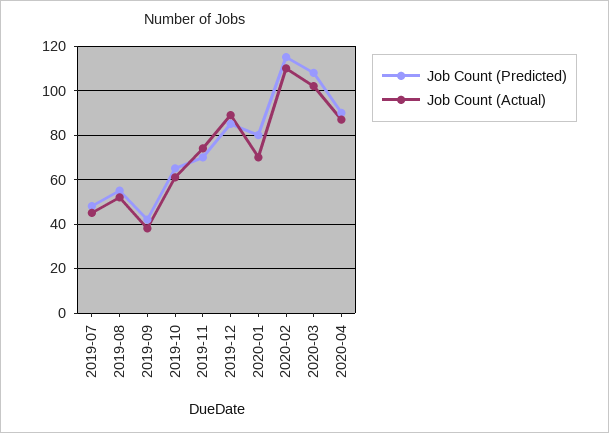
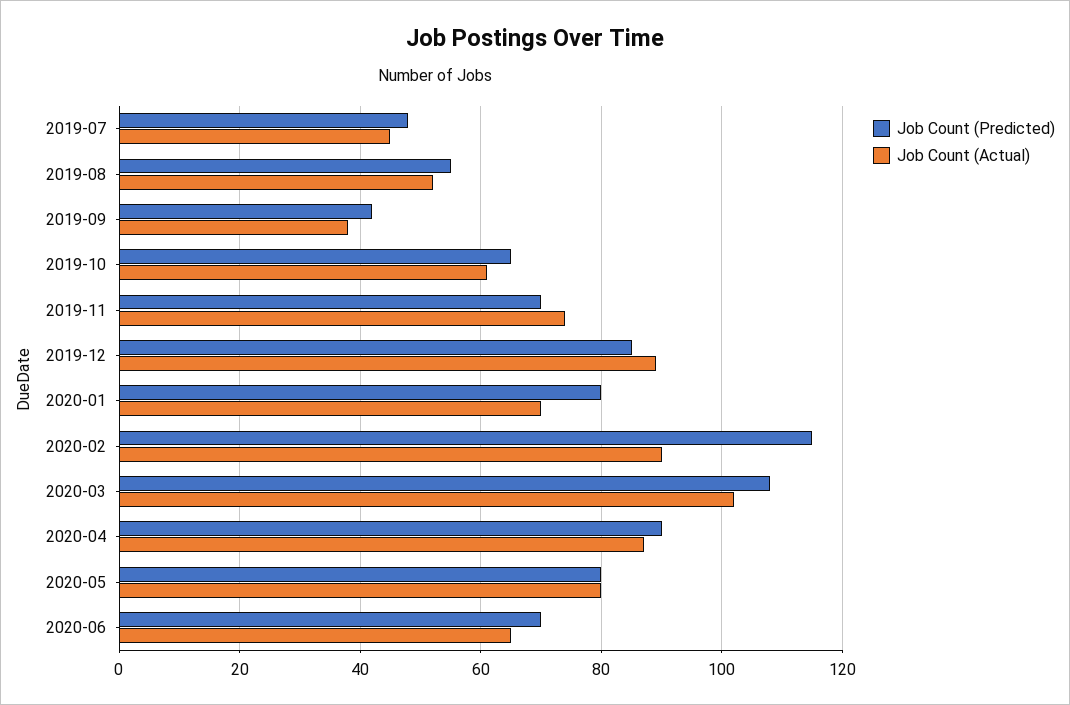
Job Count (Actual), 2020-02: 110 -> 90
Job Count (Predicted), 2020-05: none -> 80
Job Count (Actual), 2020-05: none -> 80
Job Count (Predicted), 2020-06: none -> 70
Job Count (Actual), 2020-06: none -> 65

